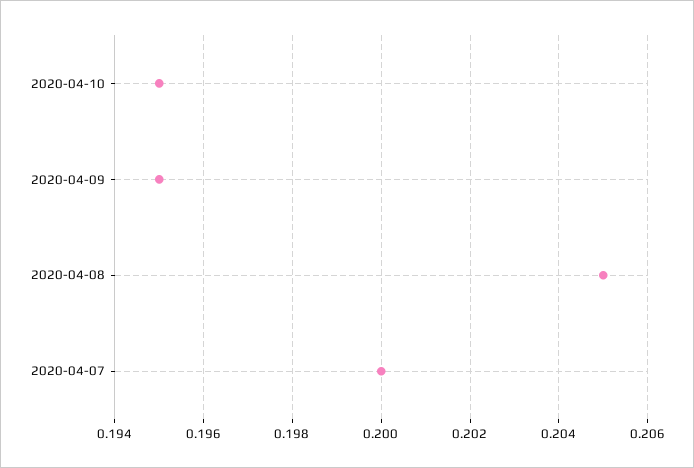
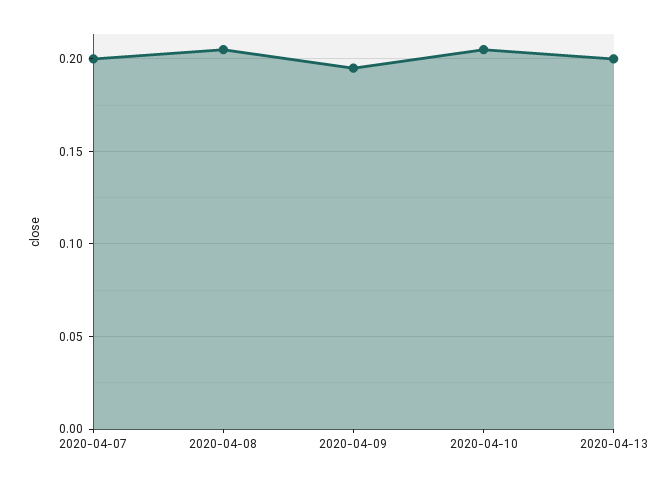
2020-04-10: 0.195 -> 0.205
2020-04-13: none -> 0.2

